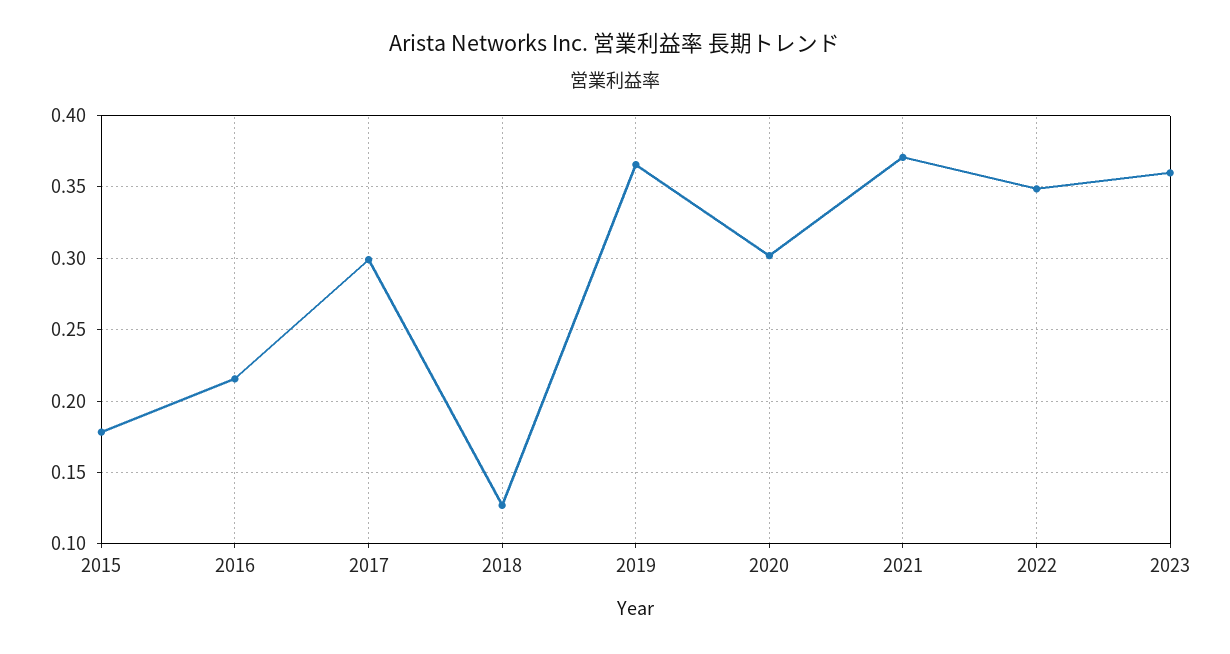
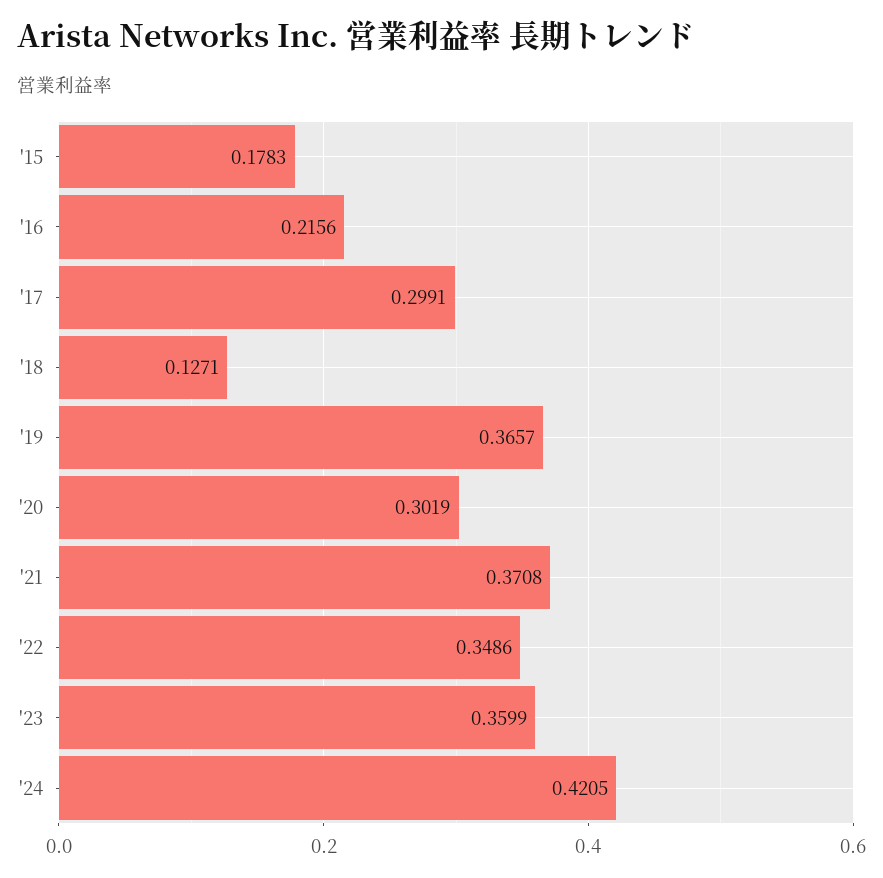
'24: none -> 0.4205

